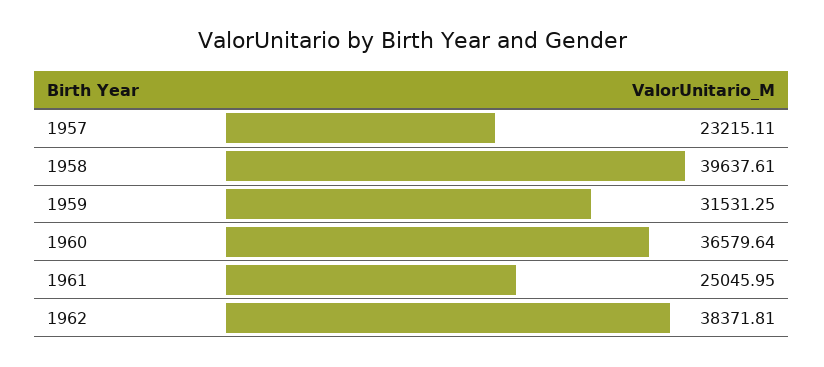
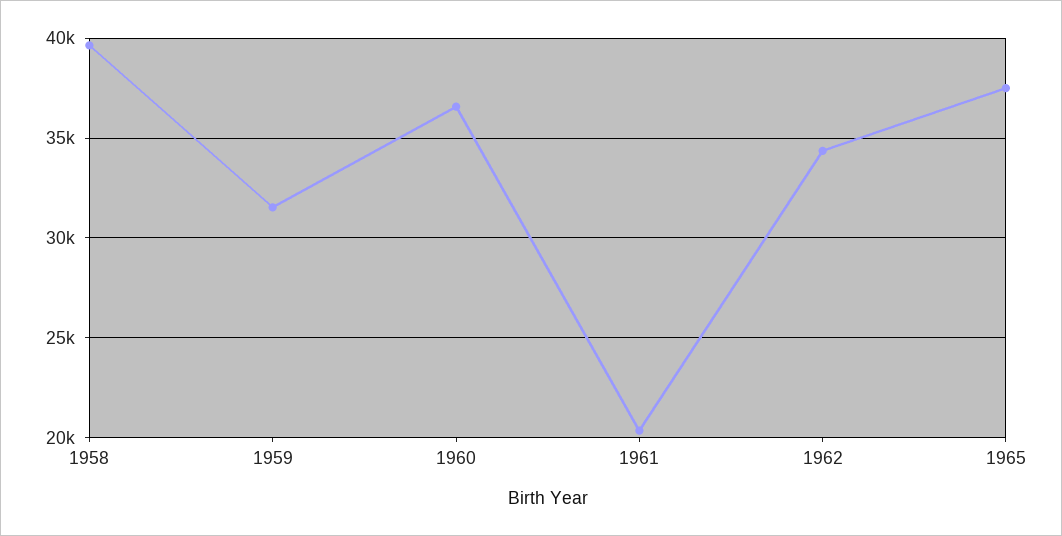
1957: 23215.11 -> none
1961: 25045.95 -> 20500
1962: 38371.81 -> 34500
1965: none -> 37500

